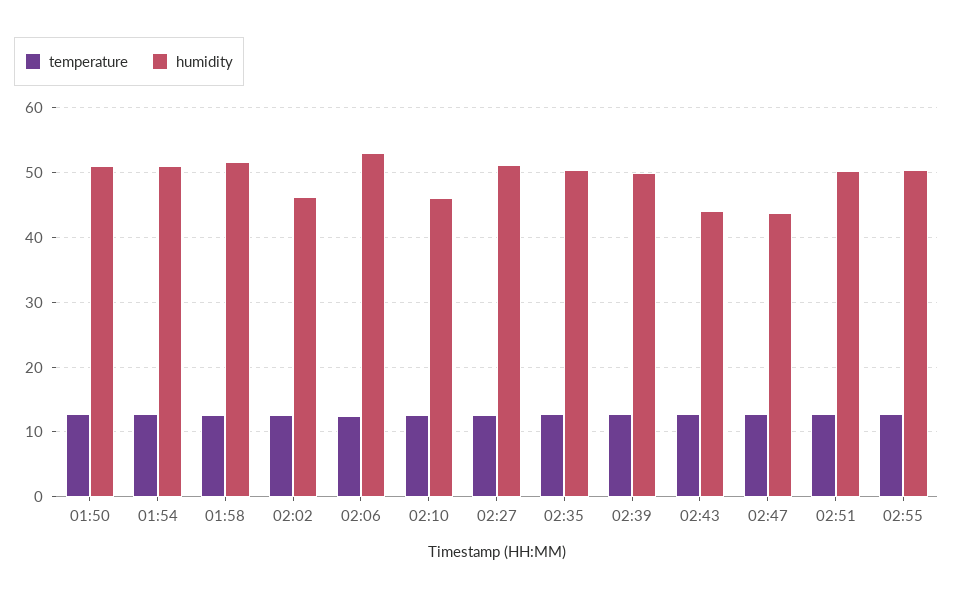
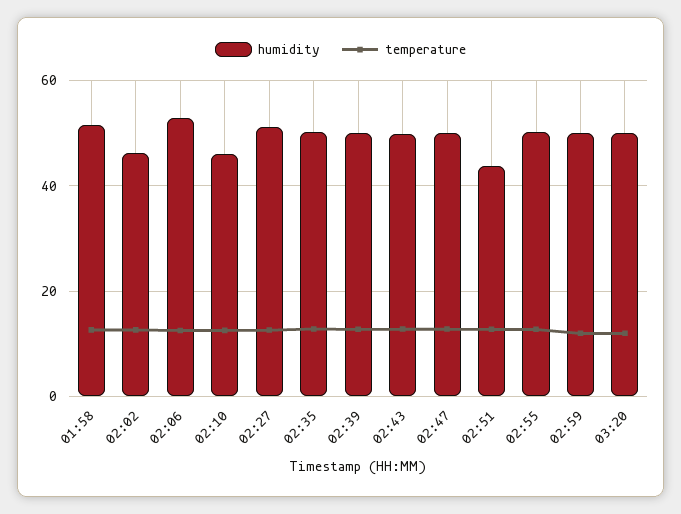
temperature, 01:50: 13 -> none
humidity, 01:50: 51 -> none
temperature, 01:54: 13 -> none
humidity, 01:54: 51 -> none
humidity, 02:43: 44 -> 50
humidity, 02:47: 44 -> 50
humidity, 02:51: 50 -> 44
humidity, 02:59: none -> 50
temperature, 02:59: none -> 12
humidity, 03:20: none -> 50
temperature, 03:20: none -> 12

